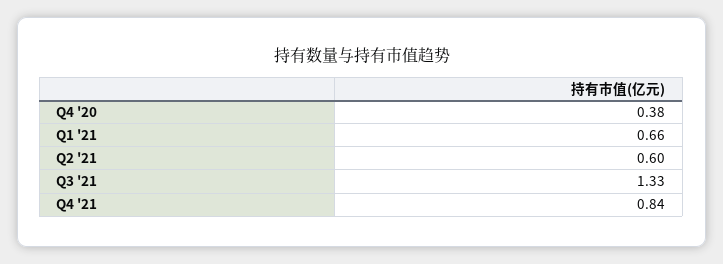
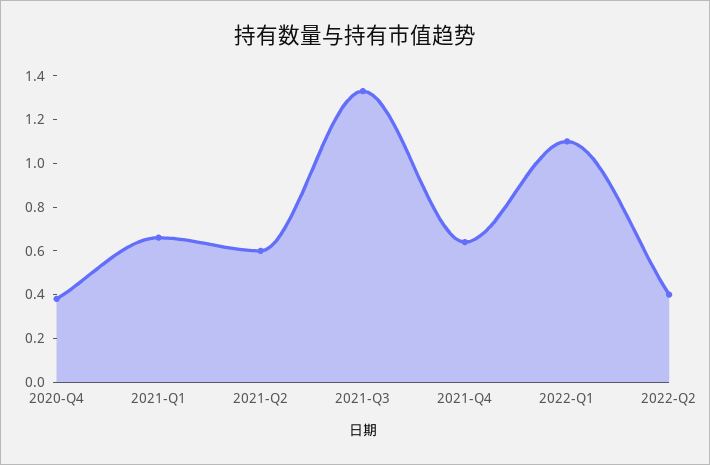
Q4 '21: 0.84 -> 0.65
2022-Q1: none -> 1.1
2022-Q2: none -> 0.4

